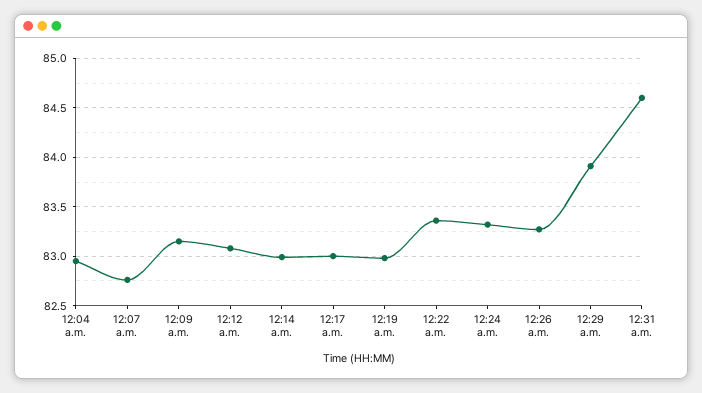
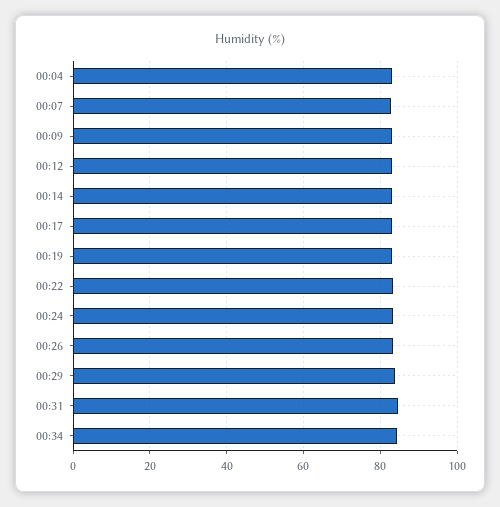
00:34: none -> 84

